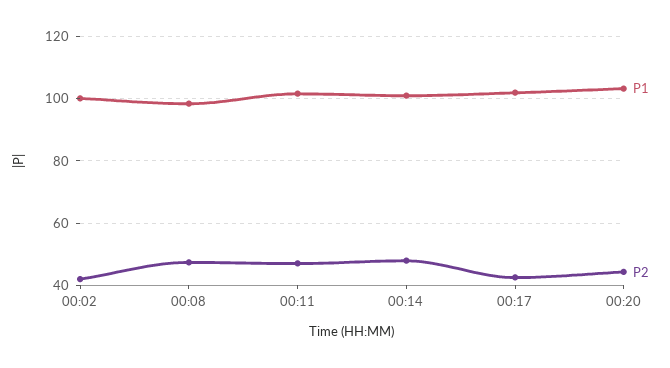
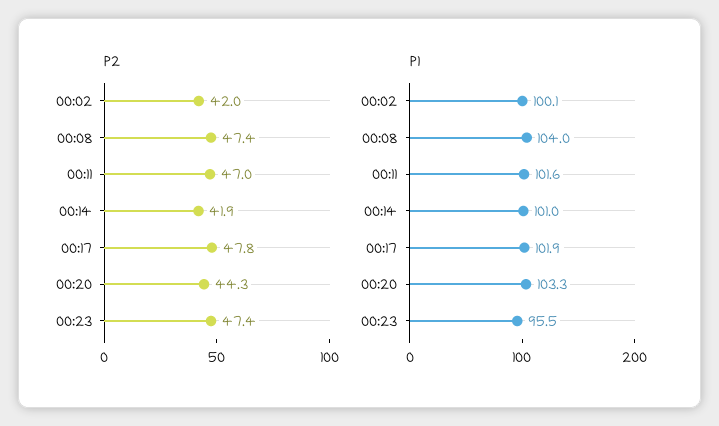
P1, 00:08: 98 -> 104
P2, 00:14: 48 -> 41.9
P2, 00:17: 42 -> 47.8
P2, 00:23: none -> 47.4
P1, 00:23: none -> 95.5

